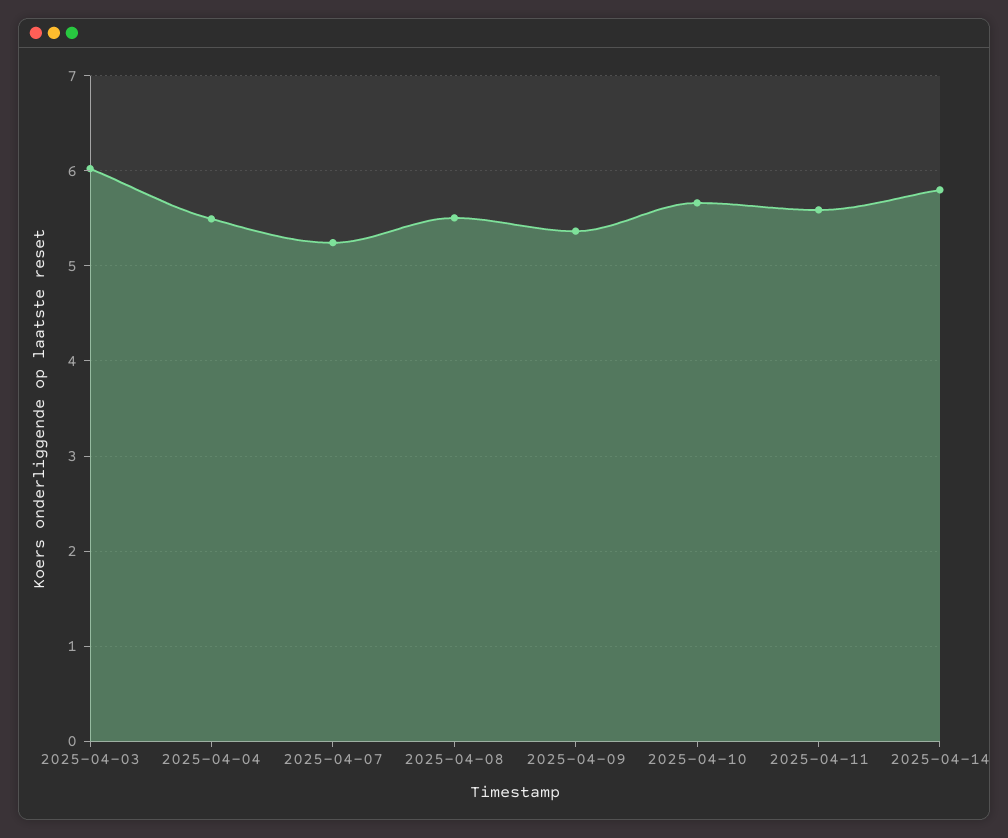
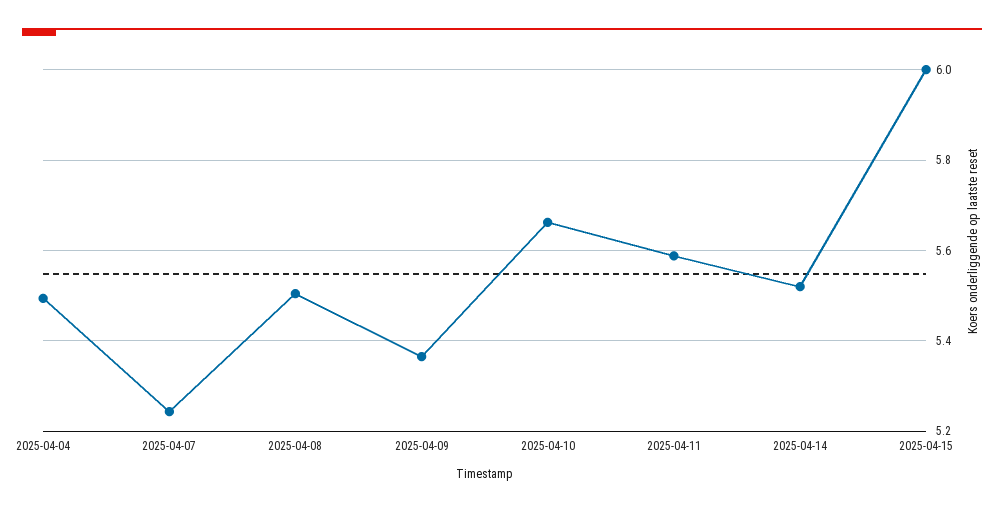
2025-04-03: 6 -> none
2025-04-14: 5.8 -> 5.52
2025-04-15: none -> 6

